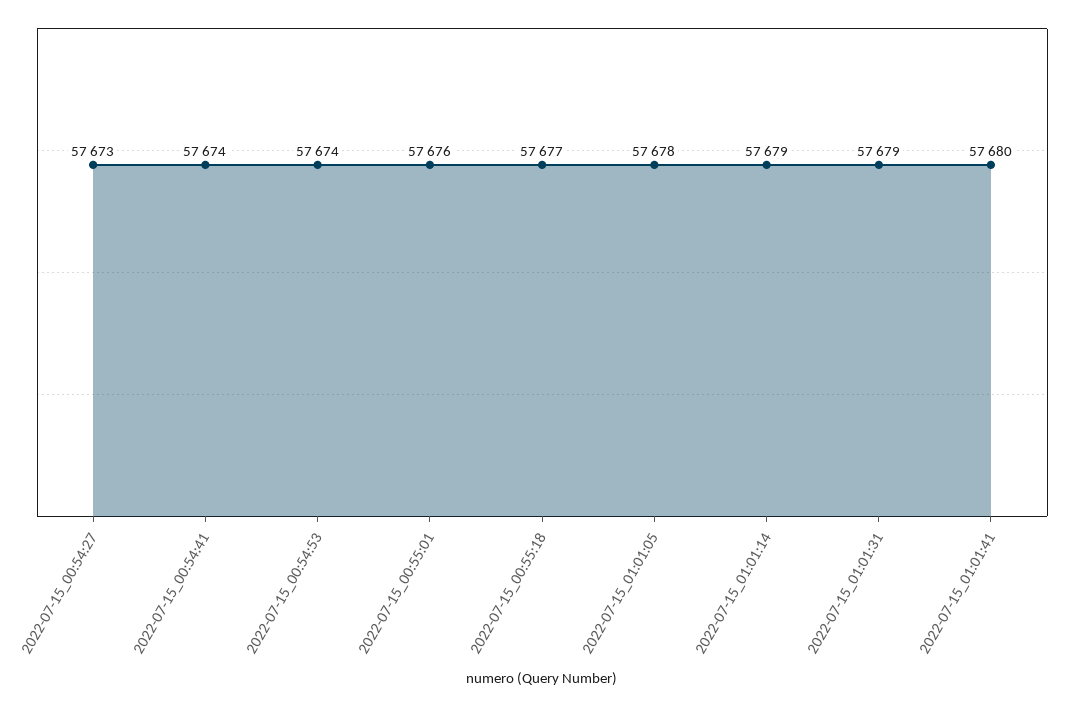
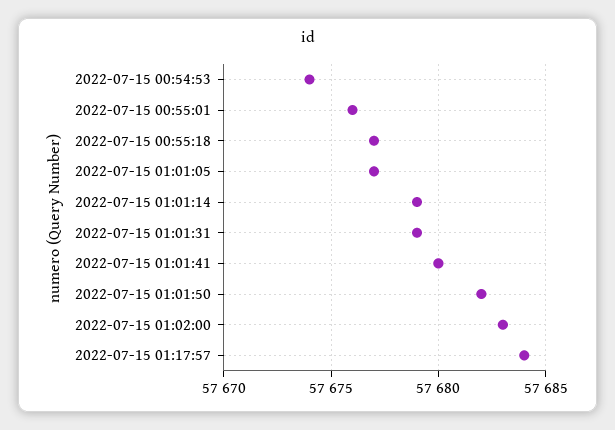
2022-07-15_00:54:27: 57673 -> none
2022-07-15_00:54:41: 57674 -> none
2022-07-15_01:01:05: 57678 -> 57677
2022-07-15 01:01:50: none -> 57682
2022-07-15 01:02:00: none -> 57683
2022-07-15 01:17:57: none -> 57684

